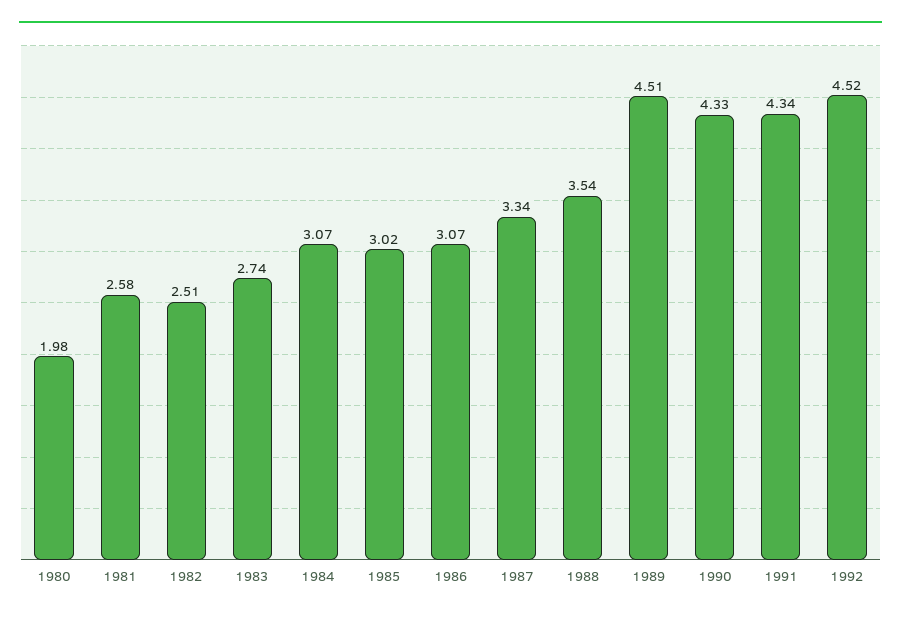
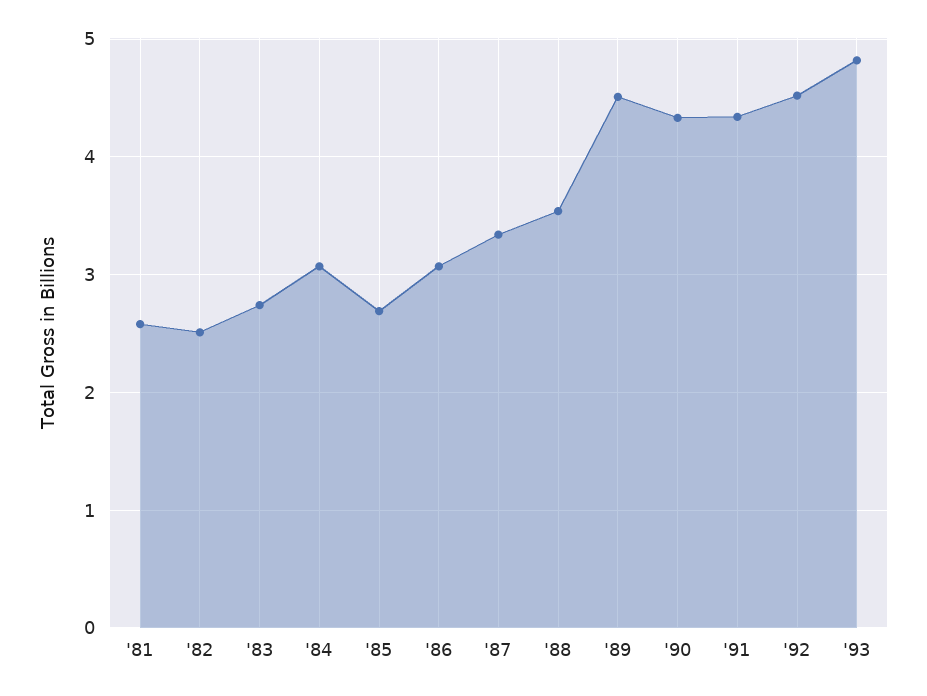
1980: 1.98 -> none
1985: 3.02 -> 2.7
'93: none -> 4.8

